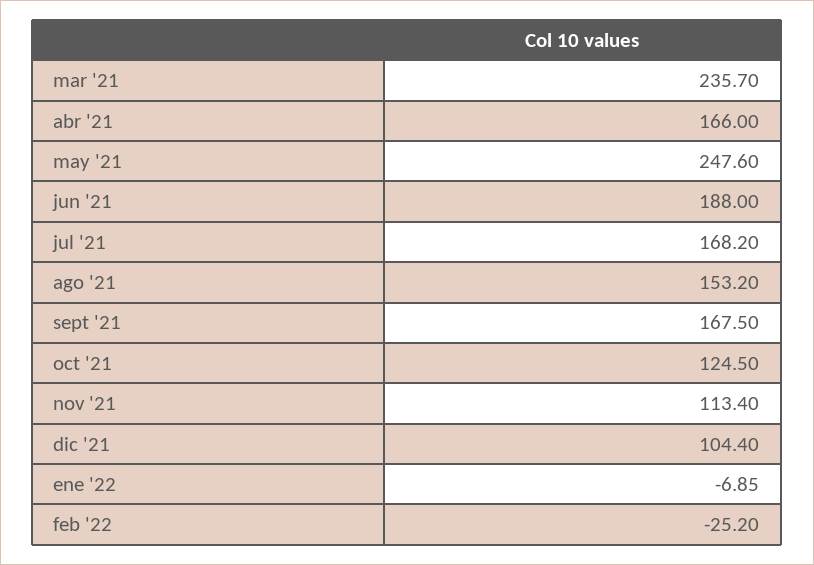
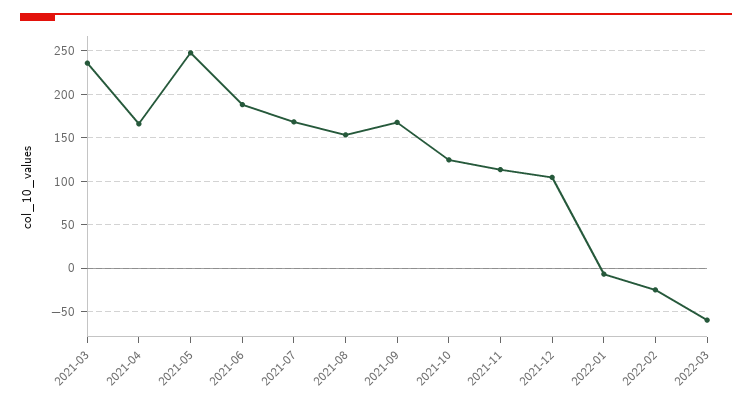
2022-03: none -> -60

